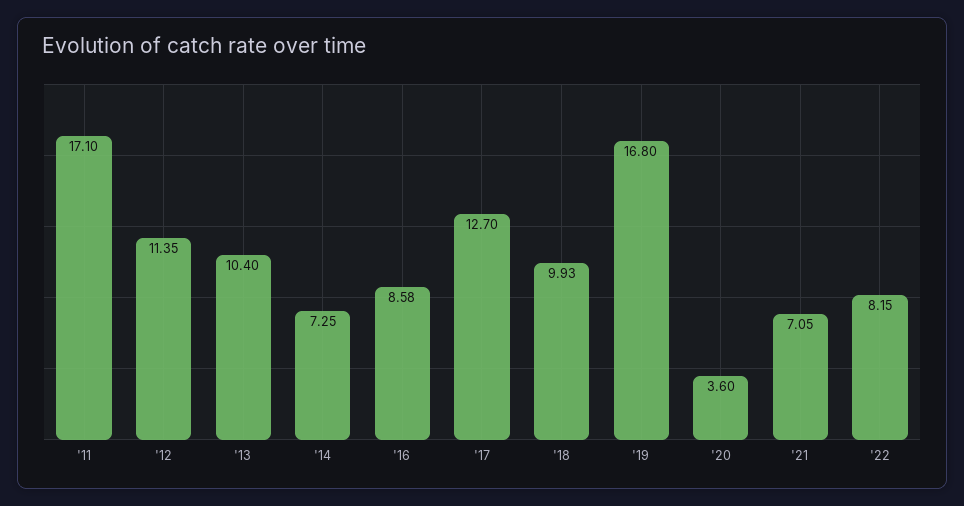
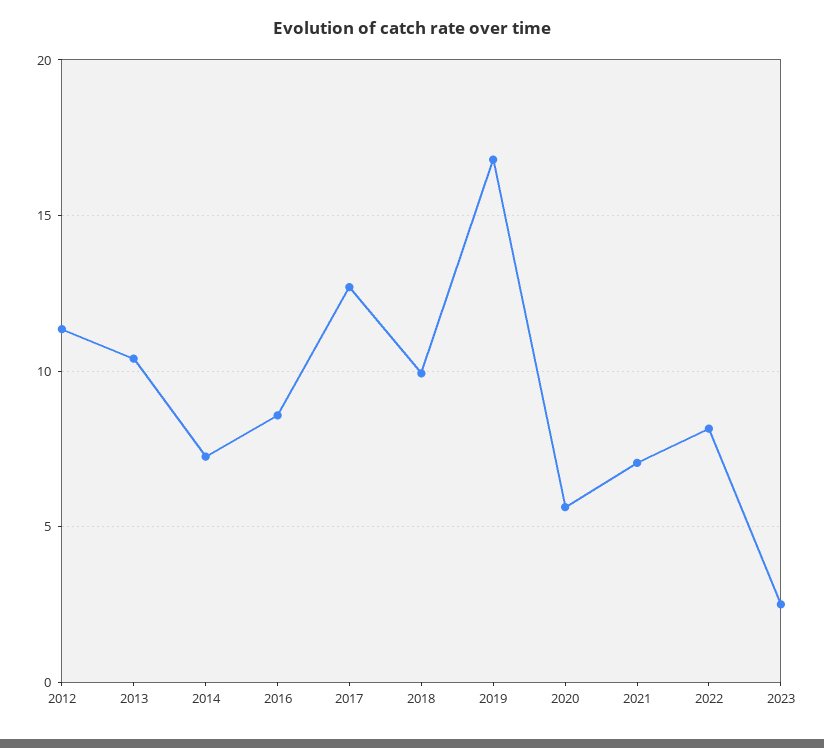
'11: 17.1 -> none
'20: 3.6 -> 5.5
2023: none -> 2.5

